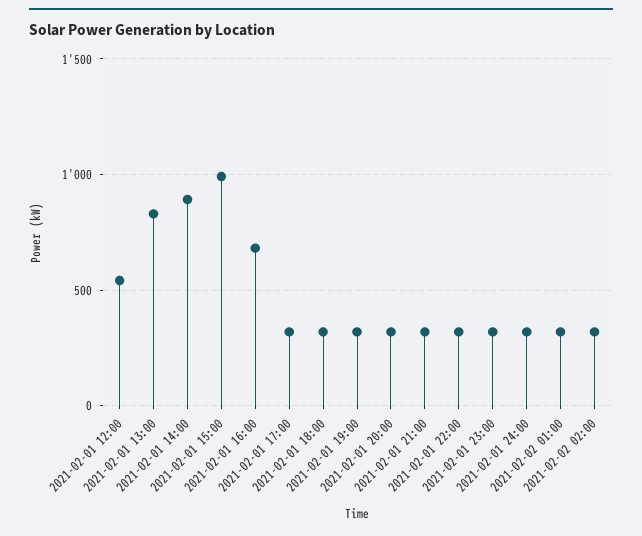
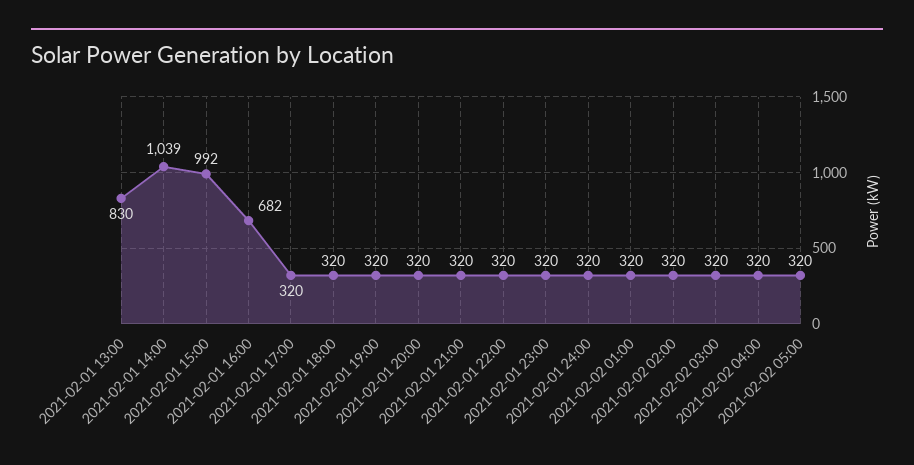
2021-02-01 12:00: 550 -> none
2021-02-01 14:00: 900 -> 1039
2021-02-02 03:00: none -> 320
2021-02-02 04:00: none -> 320
2021-02-02 05:00: none -> 320

